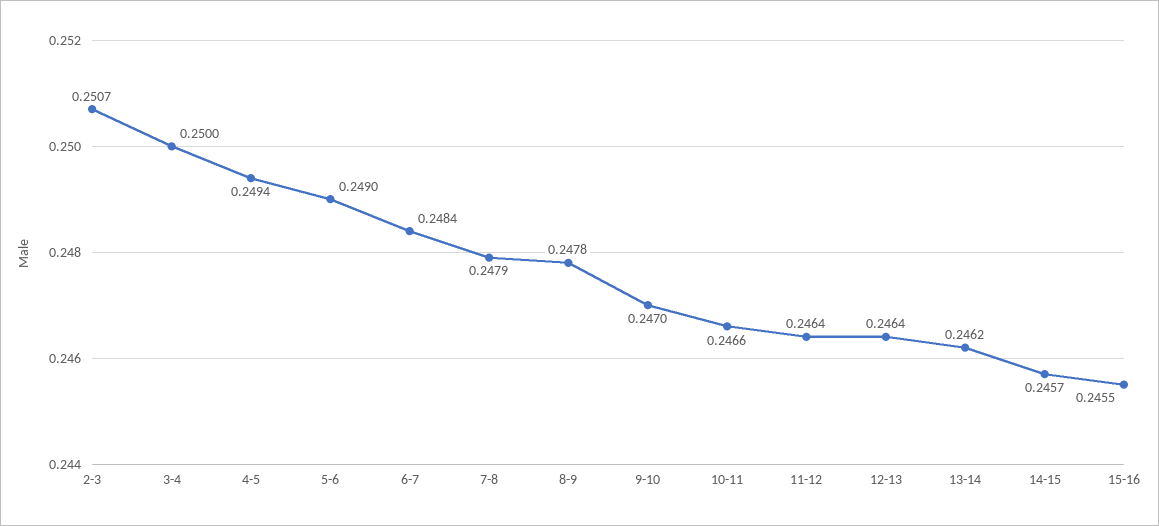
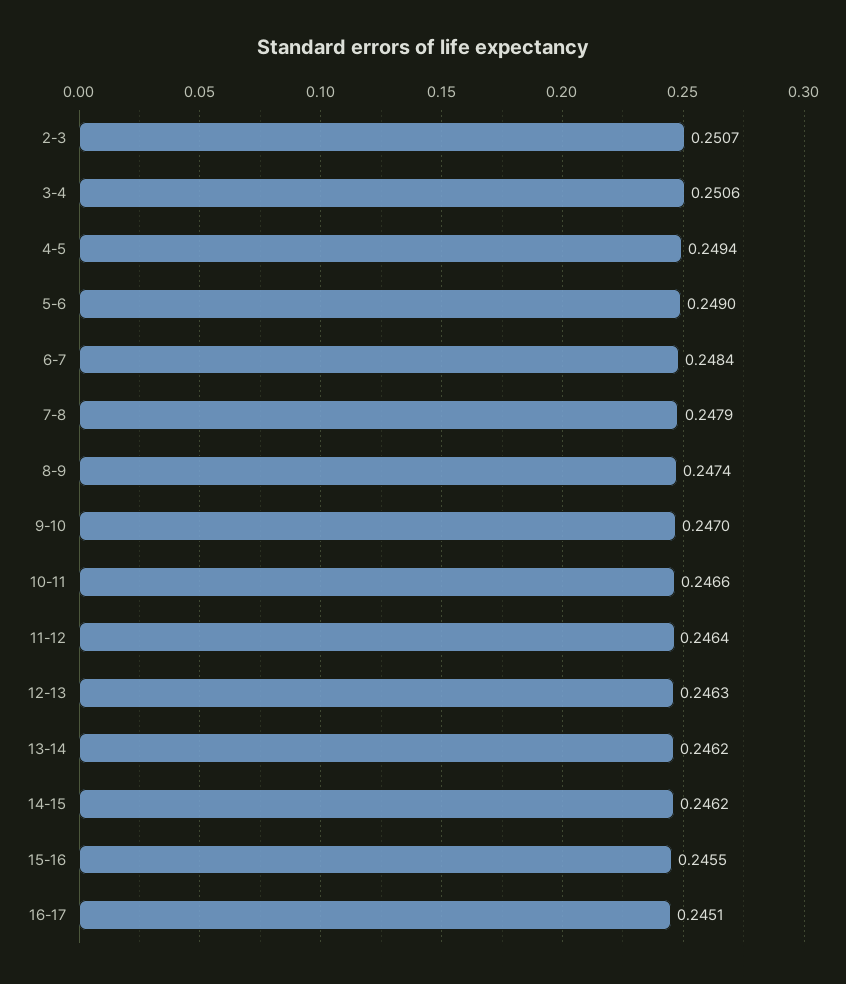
3-4: 0.25 -> 0.2506
8-9: 0.2478 -> 0.2474
12-13: 0.2464 -> 0.2463
14-15: 0.2457 -> 0.2462
16-17: none -> 0.2451

